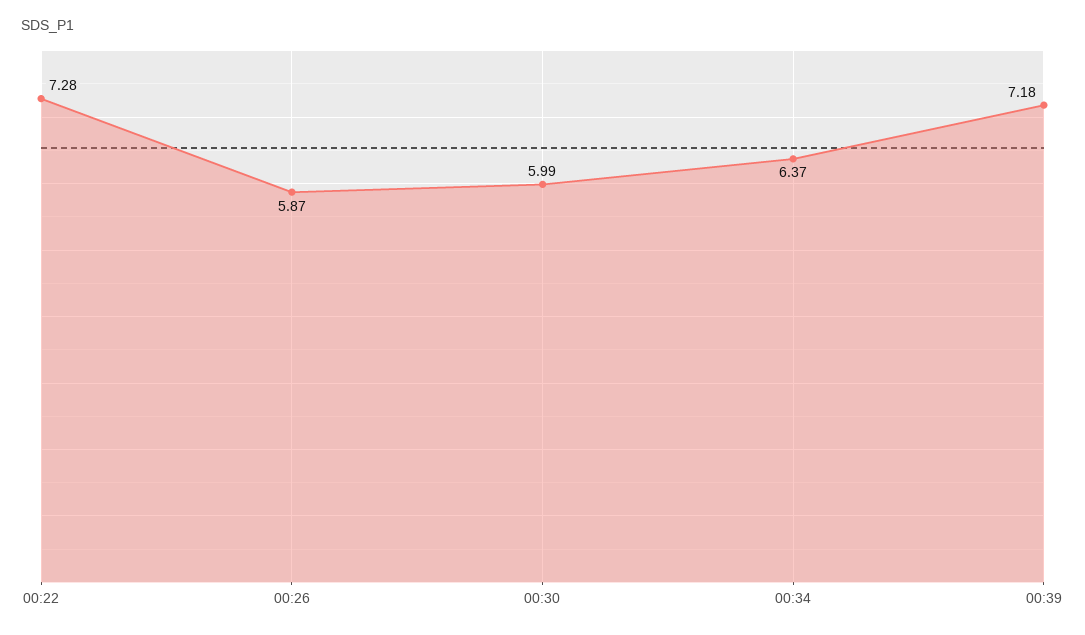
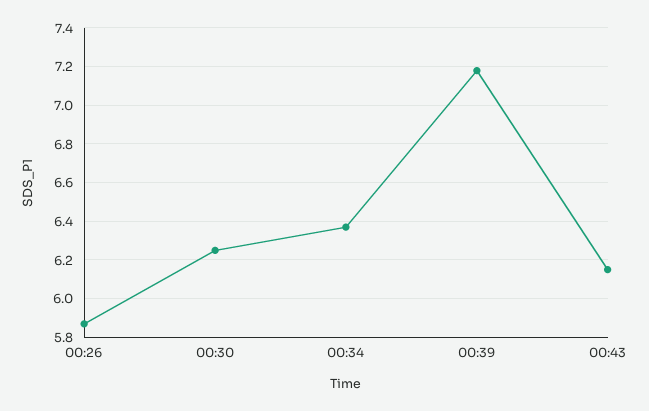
00:22: 7.28 -> none
00:30: 5.99 -> 6.25
00:43: none -> 6.15

